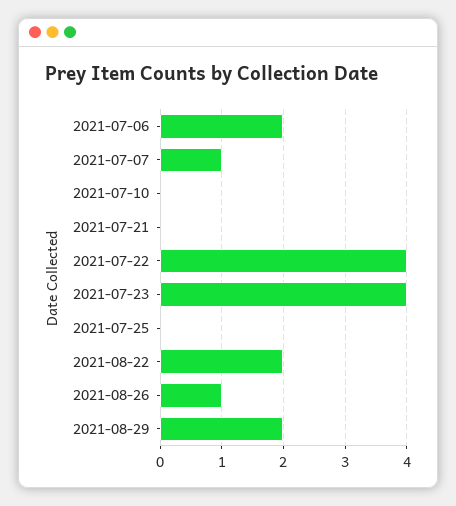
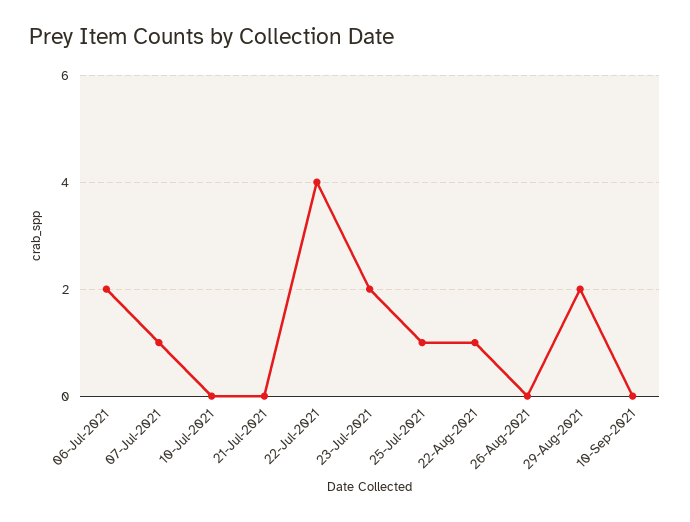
2021-07-23: 4 -> 2
2021-07-25: 0 -> 1
2021-08-22: 2 -> 1
2021-08-26: 1 -> 0
10-Sep-2021: none -> 0

